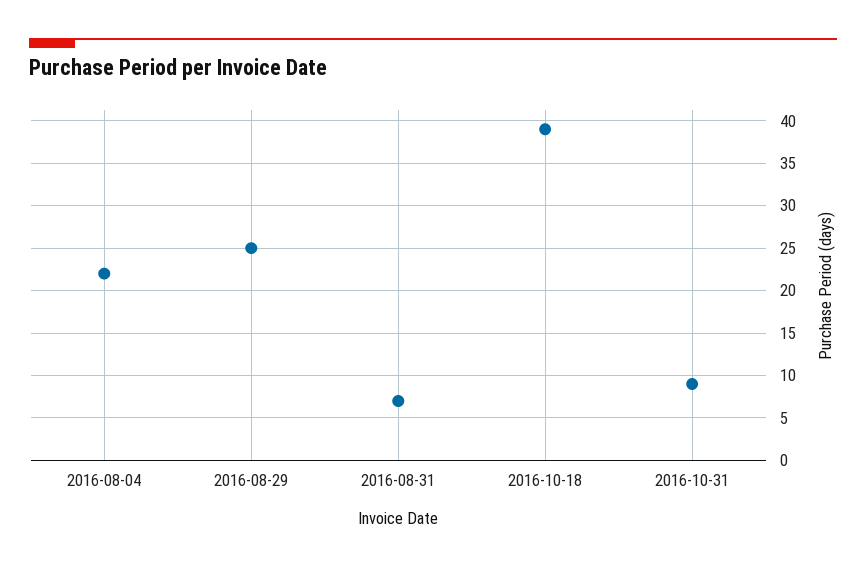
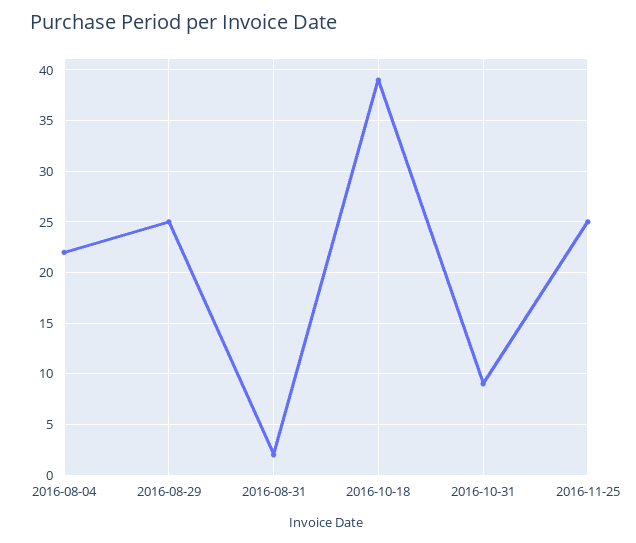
2016-08-31: 7 -> 2
2016-11-25: none -> 25

